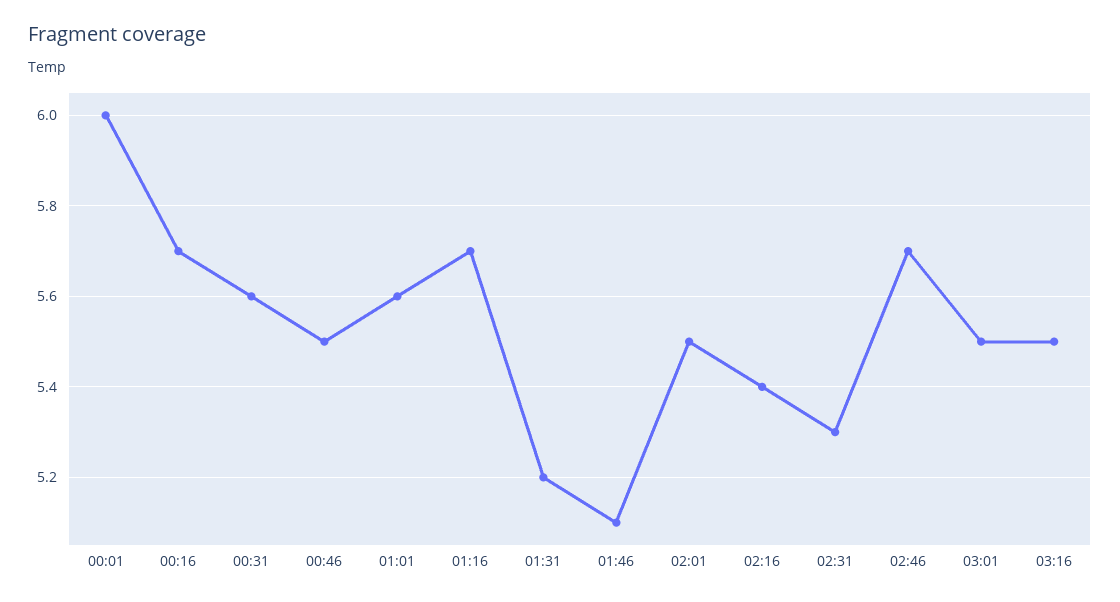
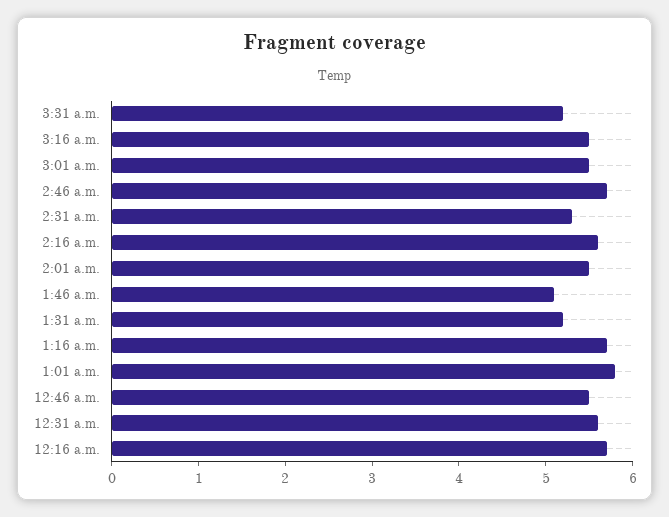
00:01: 6 -> none
01:01: 5.6 -> 5.8
02:16: 5.4 -> 5.6
3:31 a.m.: none -> 5.2

